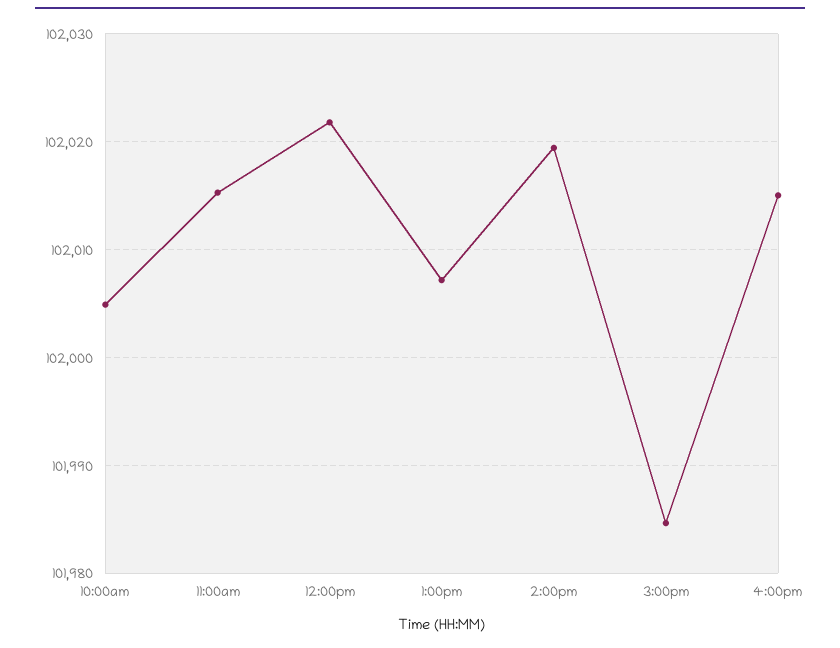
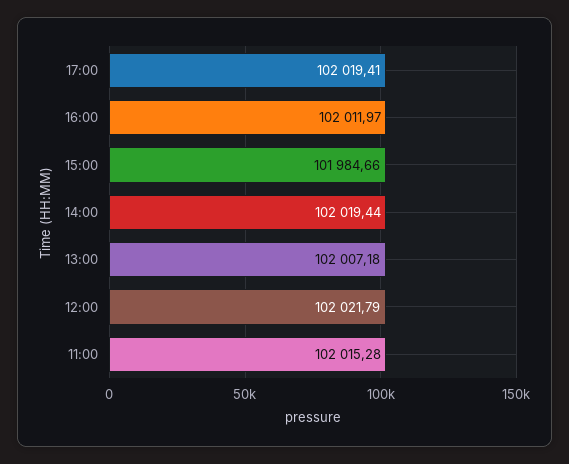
10:00am: 102005 -> none
4:00pm: 102015 -> 102011.97
17:00: none -> 102019.41

